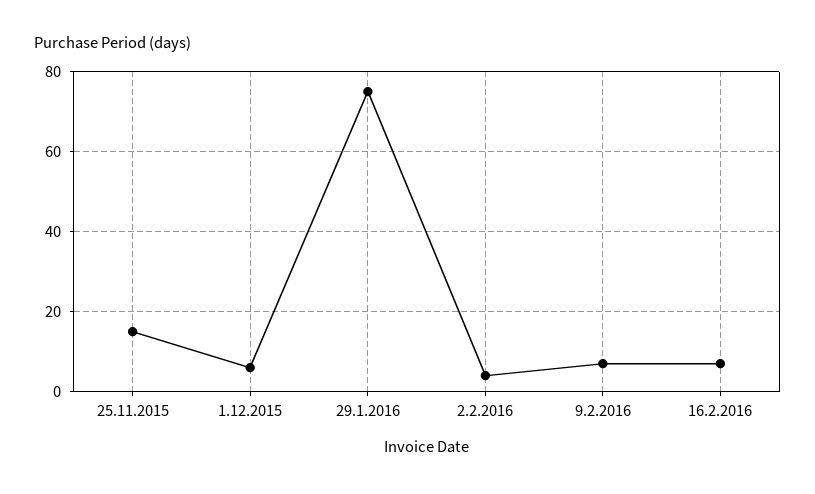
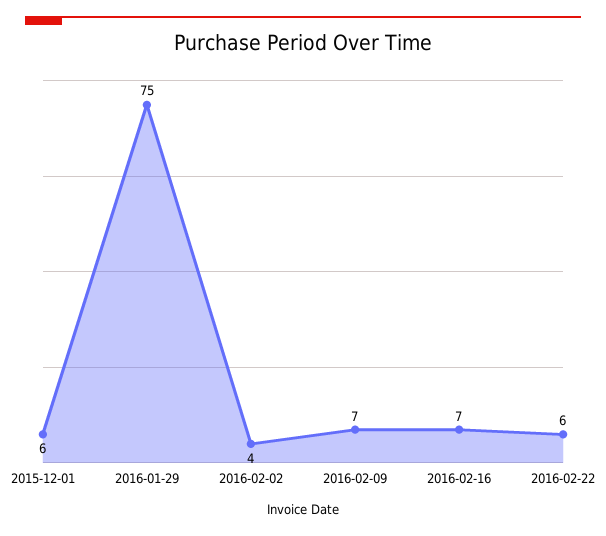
25.11.2015: 15 -> none
2016-02-22: none -> 6

